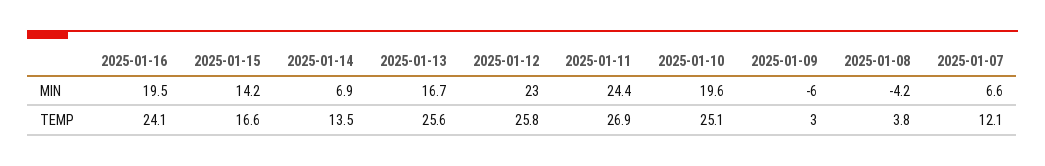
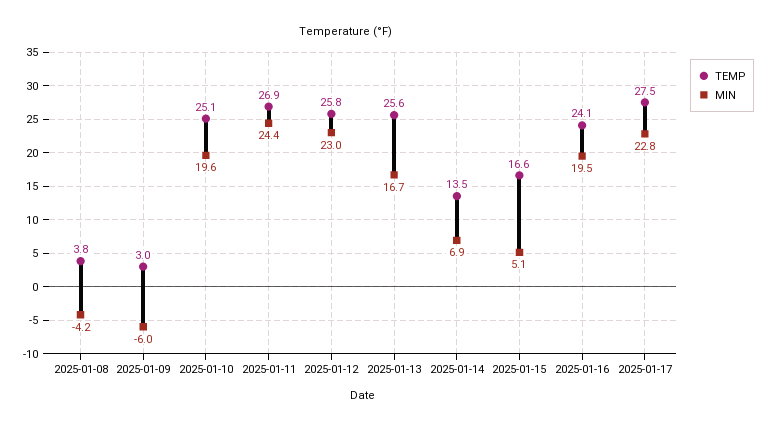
MIN, 2025-01-15: 14.2 -> 5.1
MIN, 2025-01-07: 6.6 -> none
TEMP, 2025-01-07: 12.1 -> none
TEMP, 2025-01-17: none -> 27.5
MIN, 2025-01-17: none -> 22.8

